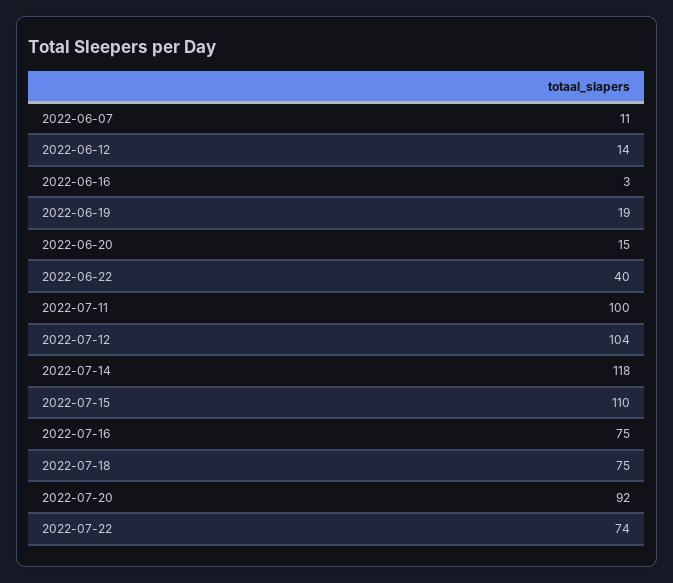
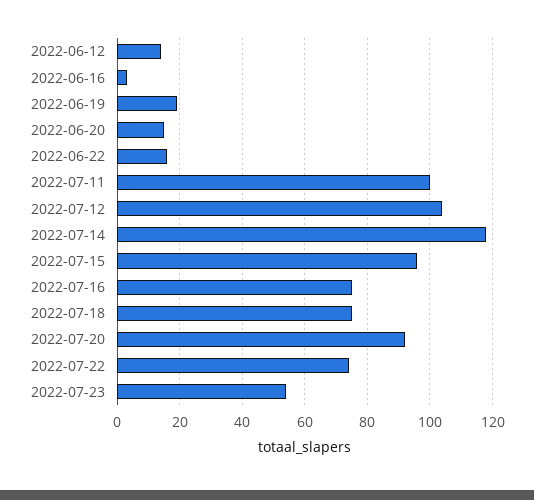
2022-06-07: 11 -> none
2022-06-22: 40 -> 15
2022-07-15: 110 -> 95
2022-07-23: none -> 55

